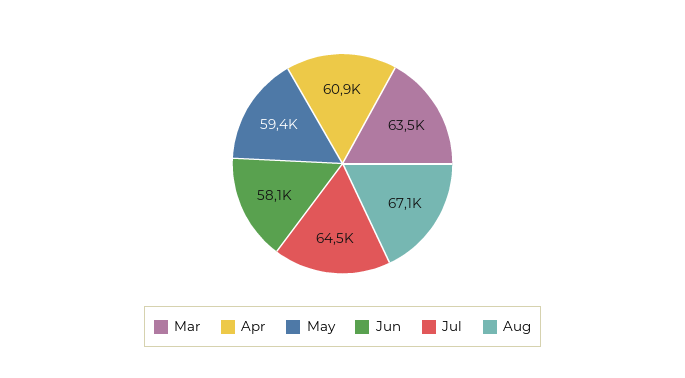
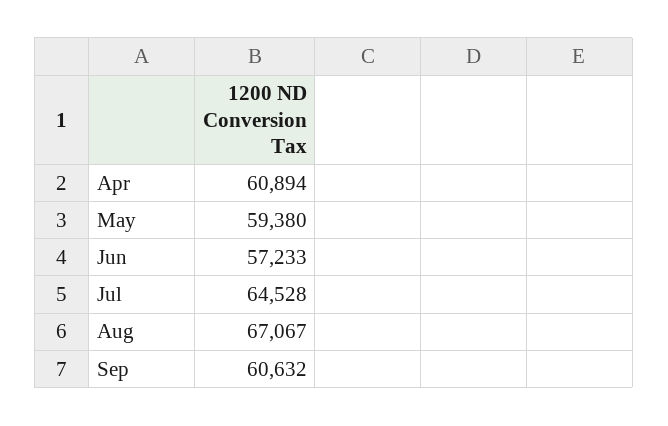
Mar: 63500 -> none
Jun: 58100 -> 57233
Sep: none -> 60632

